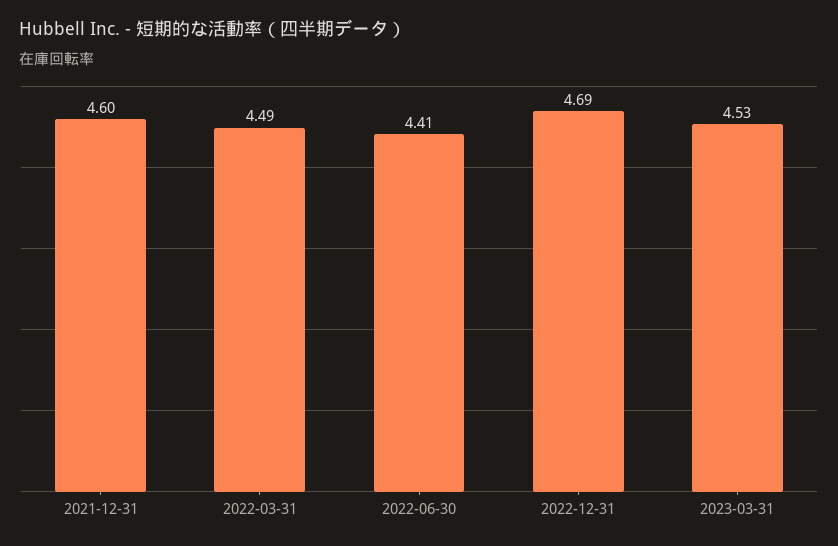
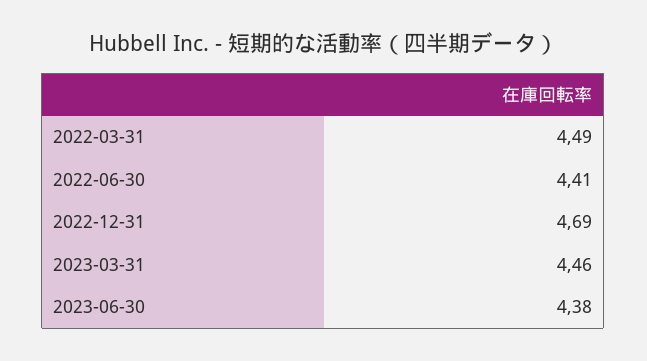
2021-12-31: 4.6 -> none
2023-03-31: 4.53 -> 4.46
2023-06-30: none -> 4.38

